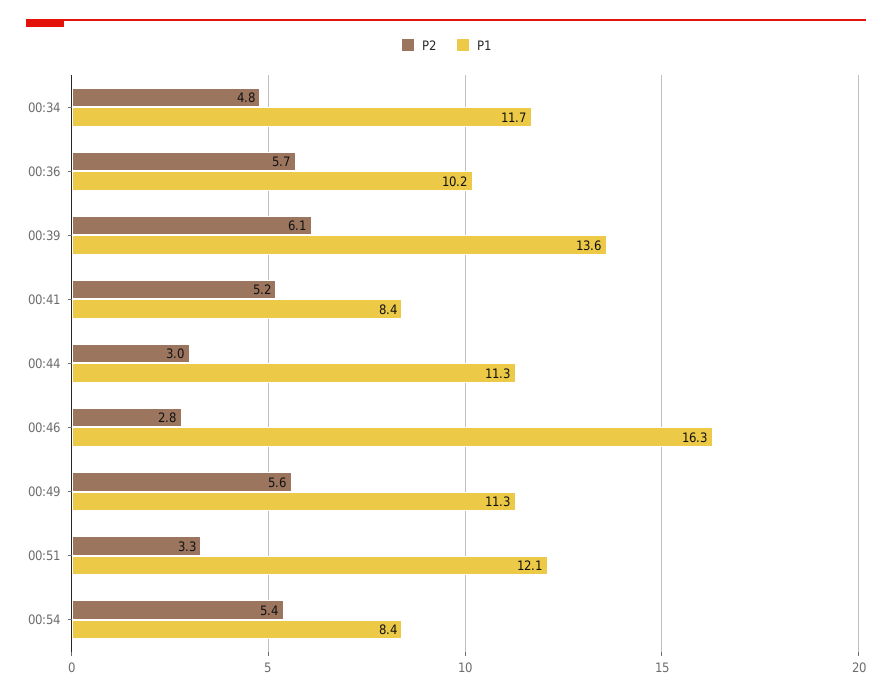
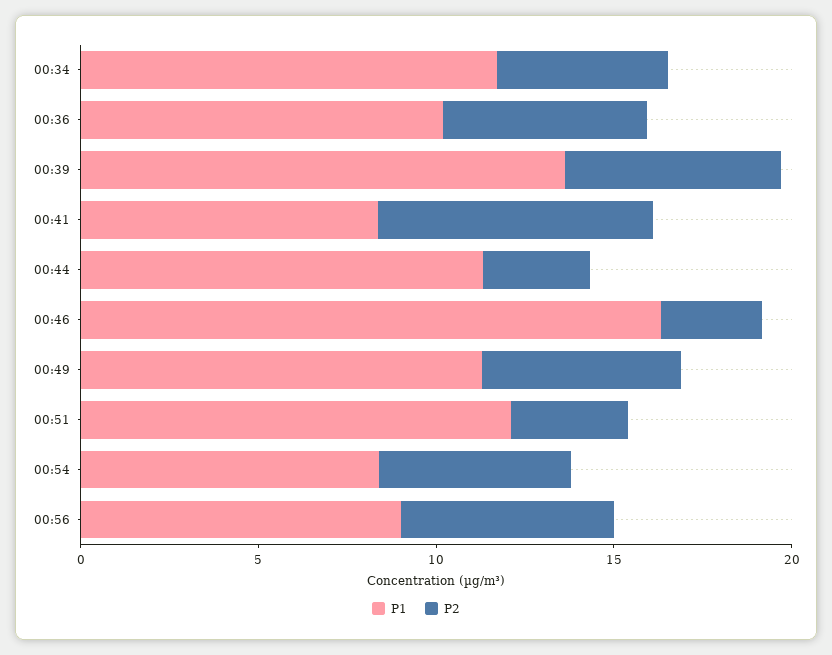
P2, 00:41: 5.2 -> 8
P1, 00:56: none -> 9
P2, 00:56: none -> 6

